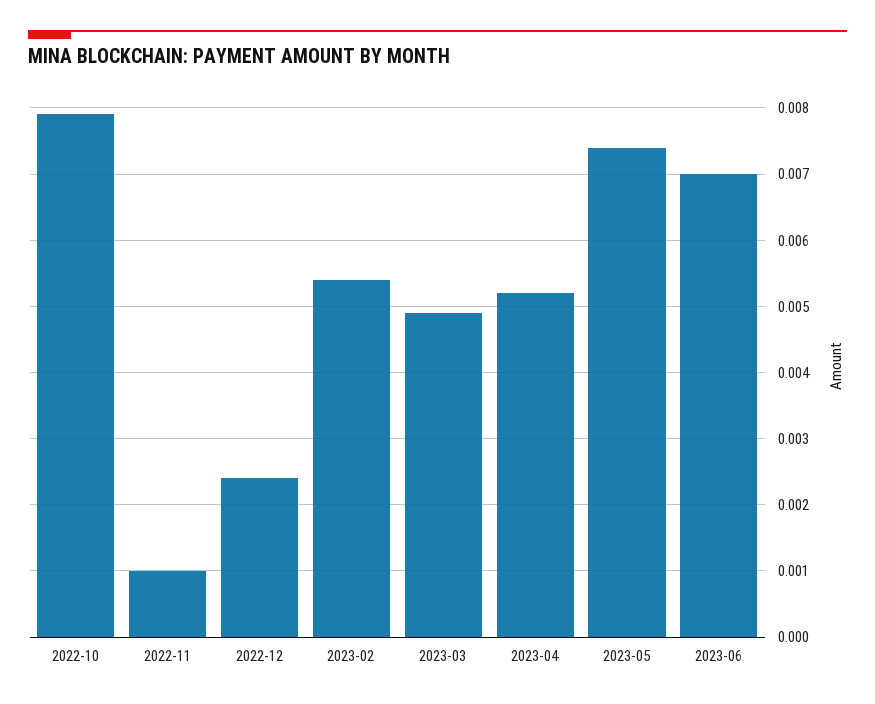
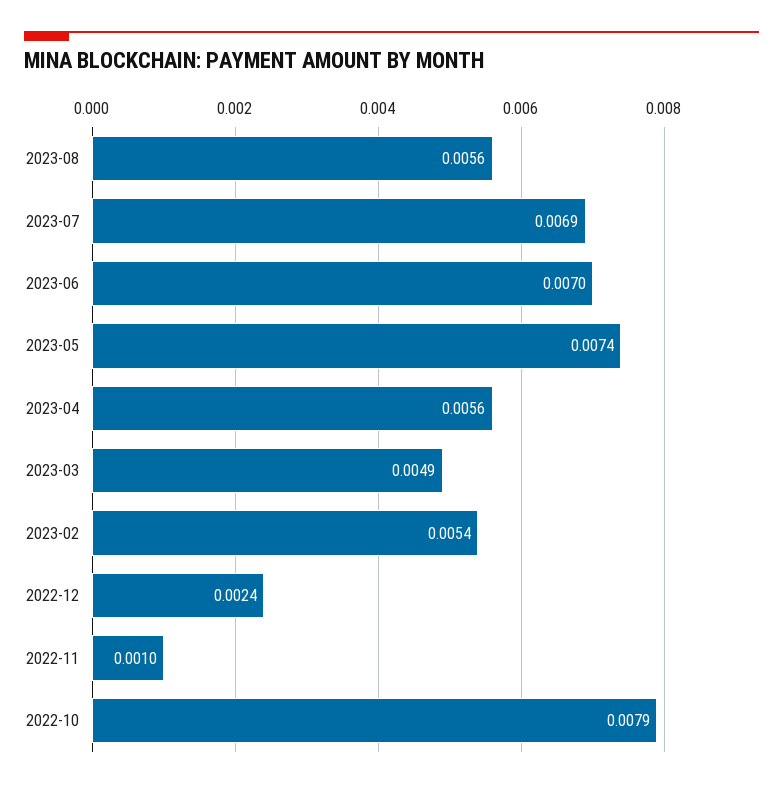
2023-04: 0.0052 -> 0.0056
2023-08: none -> 0.0056
2023-07: none -> 0.0069

